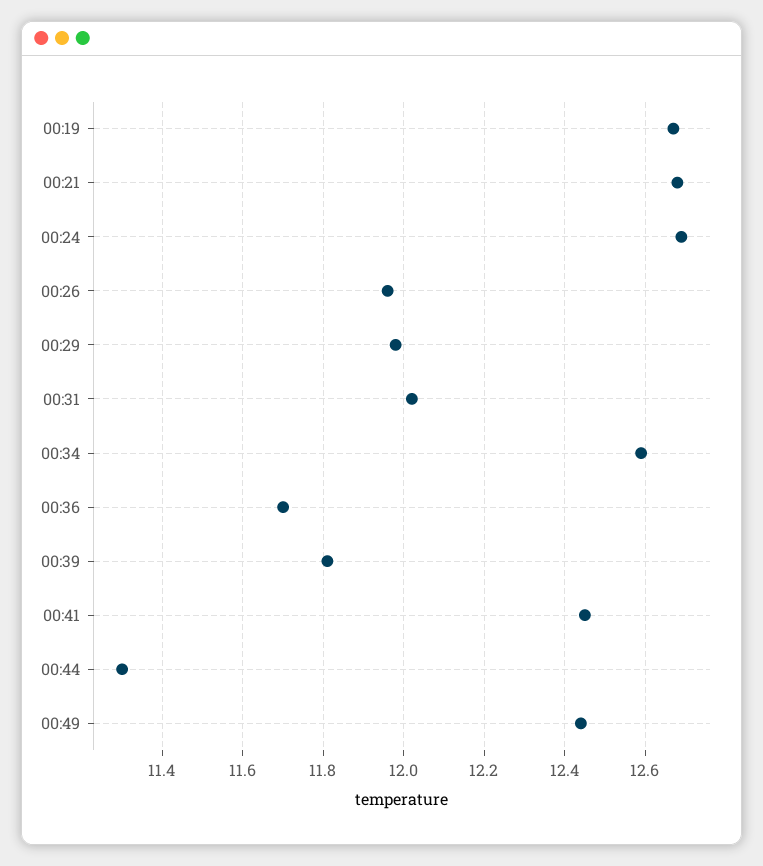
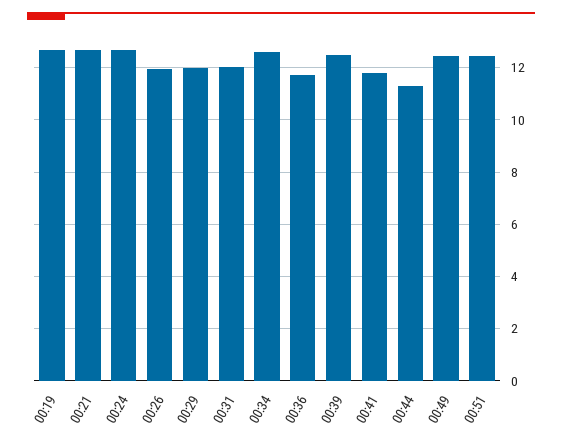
00:39: 11.8 -> 12.5
00:41: 12.45 -> 11.75
00:51: none -> 12.5

